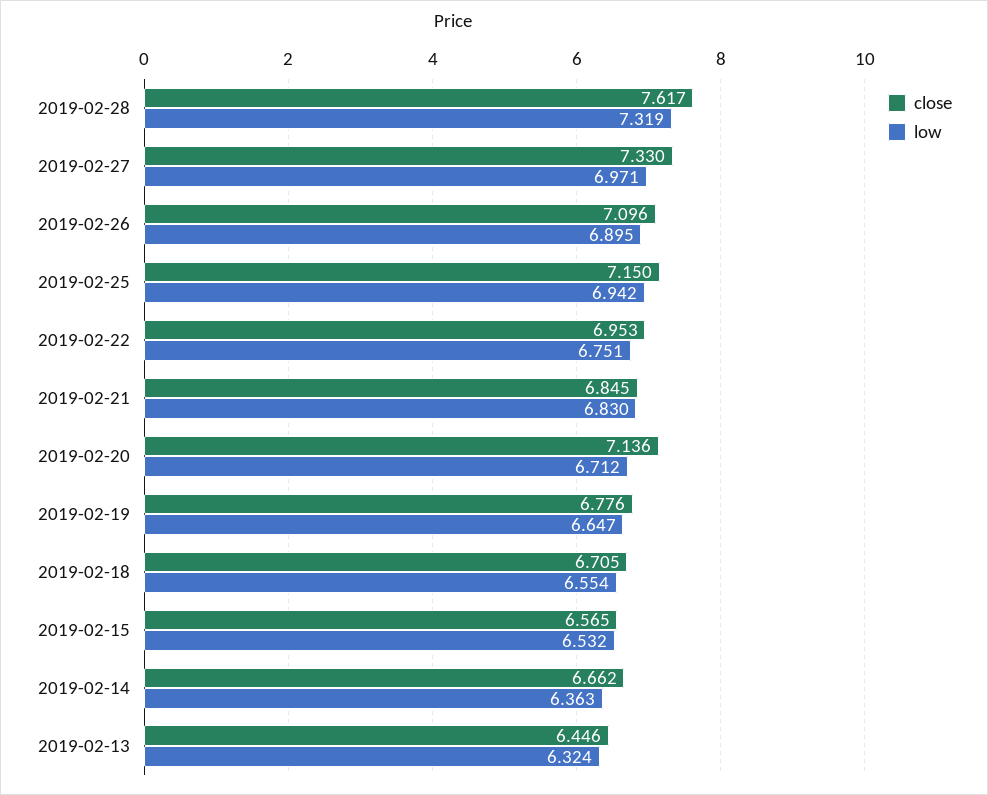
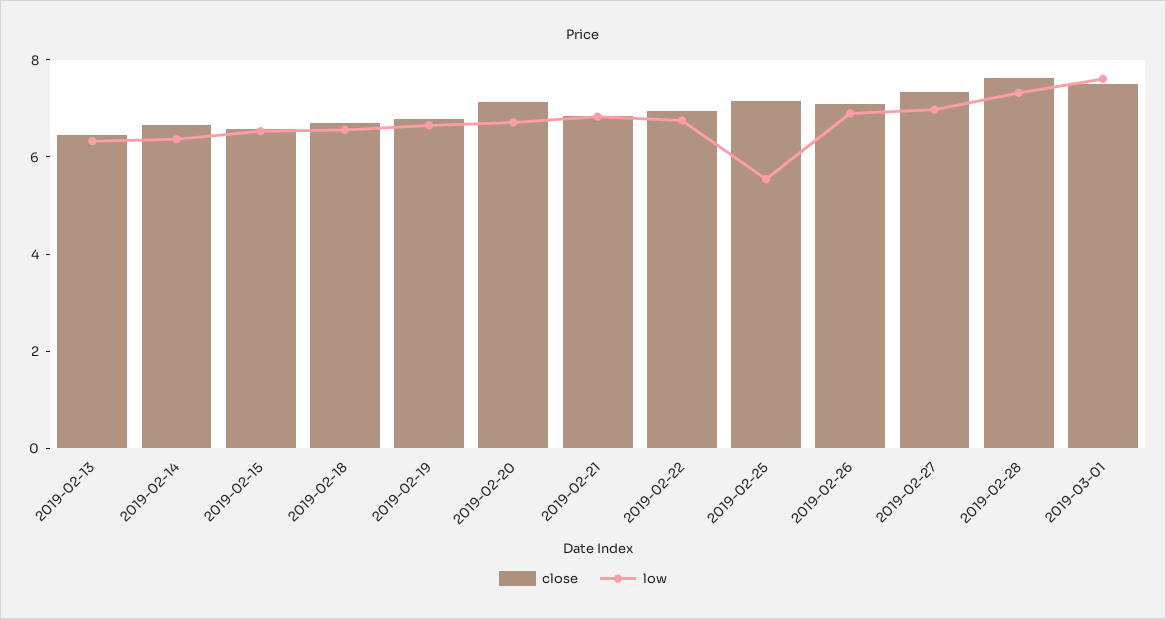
low, 2019-02-25: 6.942 -> 5.5
close, 2019-03-01: none -> 7.5
low, 2019-03-01: none -> 7.5

